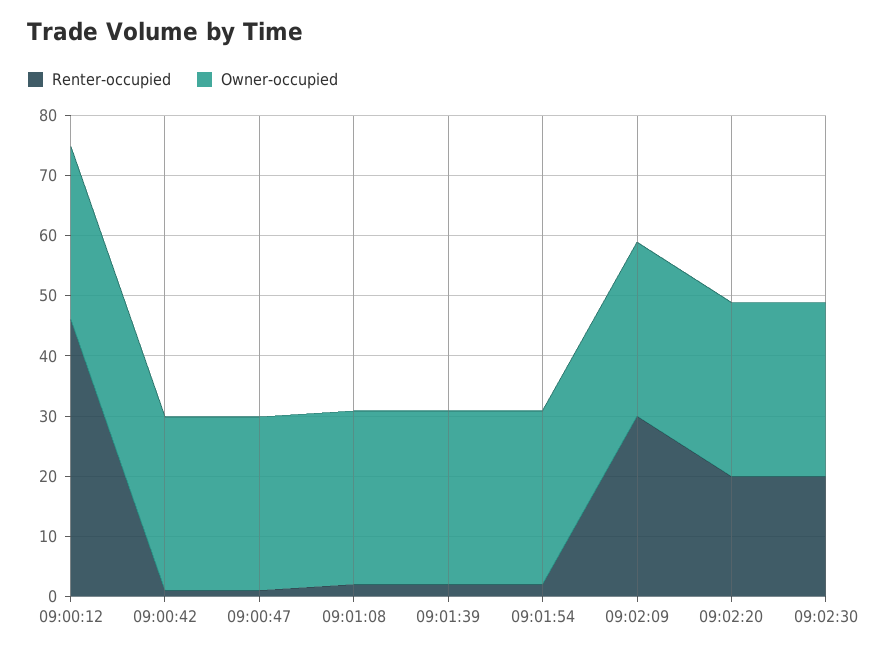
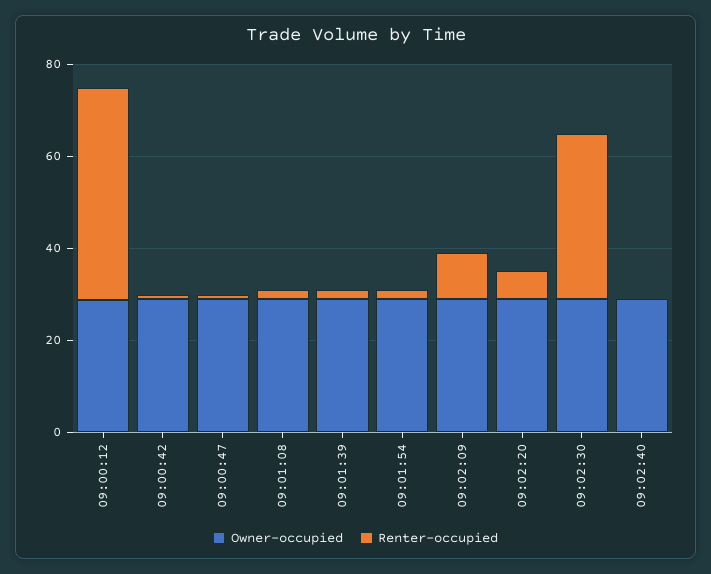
Renter-occupied, 09:02:09: 30 -> 10
Renter-occupied, 09:02:20: 20 -> 5
Renter-occupied, 09:02:30: 20 -> 35
Owner-occupied, 09:02:40: none -> 30
Renter-occupied, 09:02:40: none -> 0

